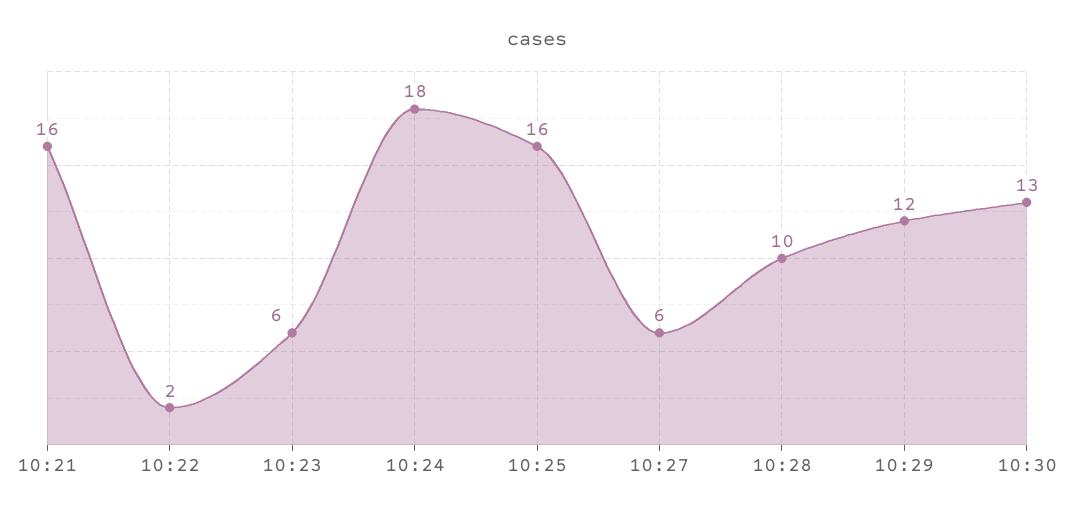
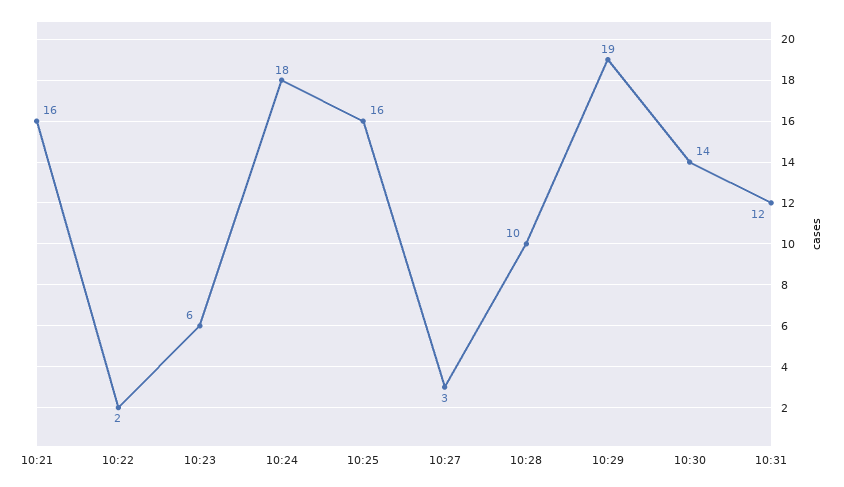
10:27: 6 -> 3
10:29: 12 -> 19
10:30: 13 -> 14
10:31: none -> 12

